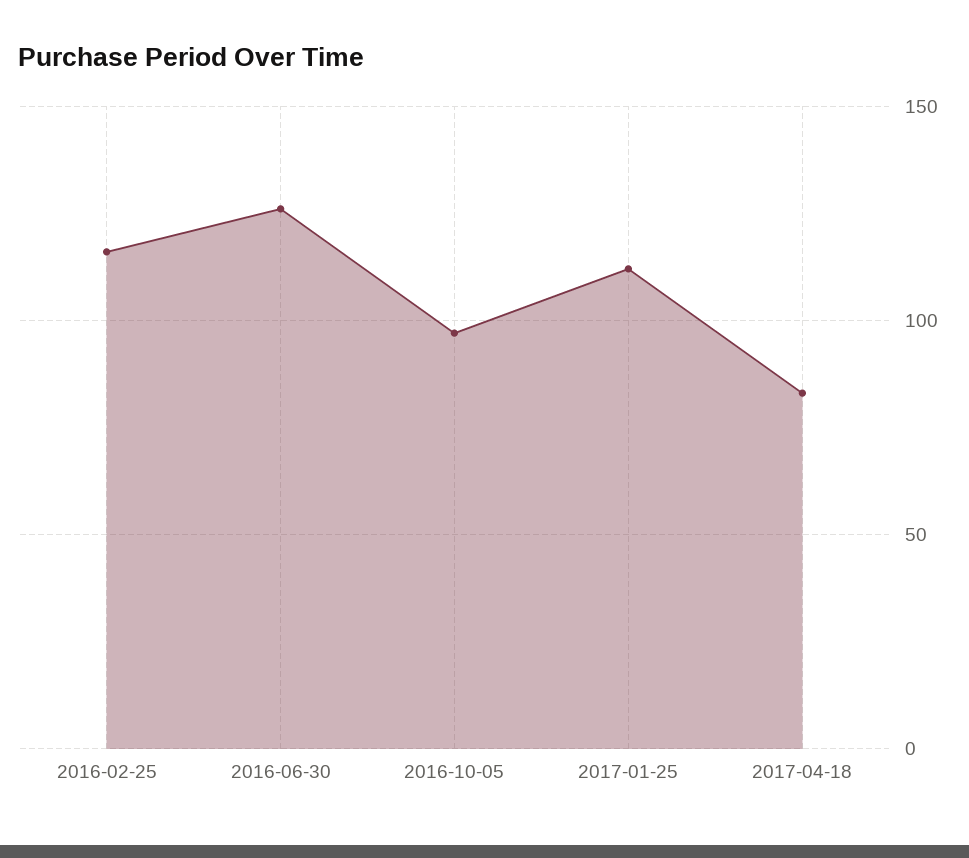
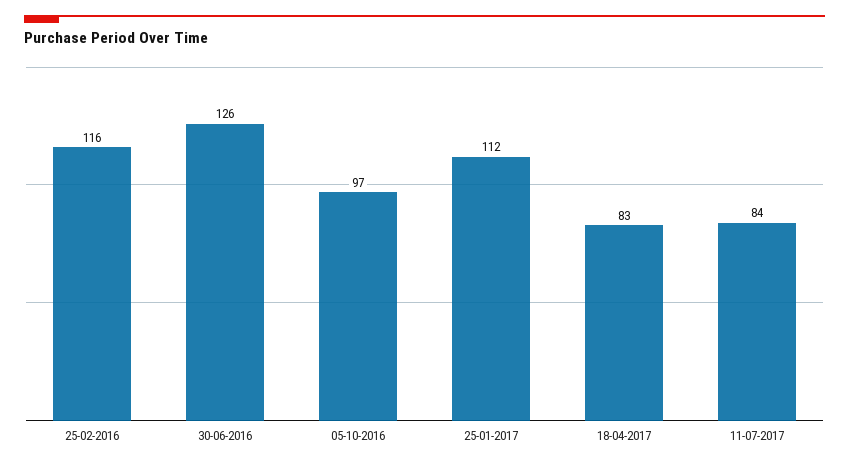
11-07-2017: none -> 84

